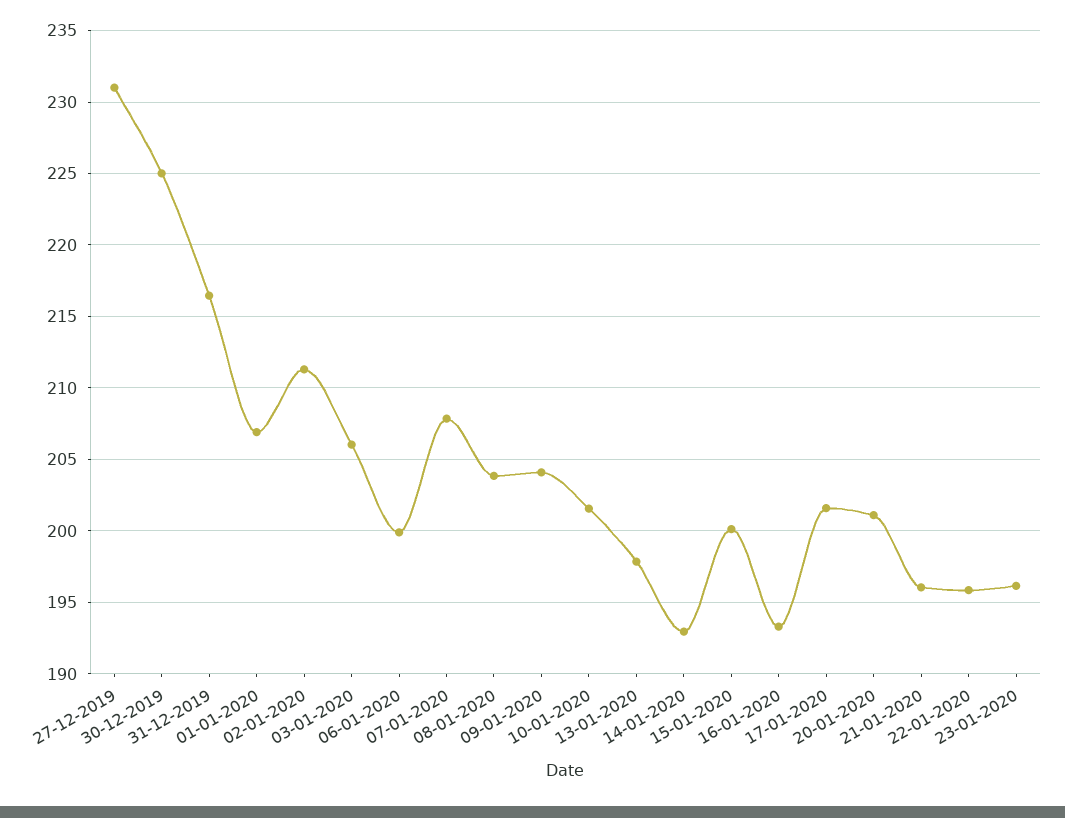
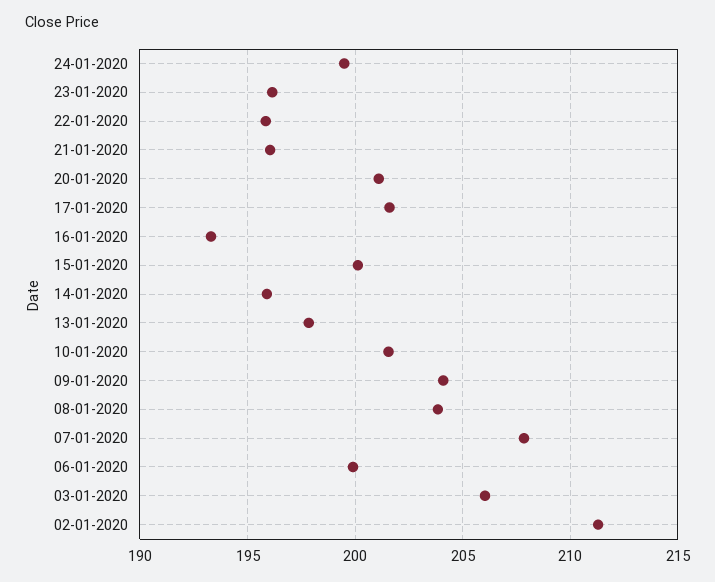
27-12-2019: 231 -> none
30-12-2019: 225 -> none
31-12-2019: 216.5 -> none
01-01-2020: 207 -> none
14-01-2020: 193 -> 196
24-01-2020: none -> 199.5

